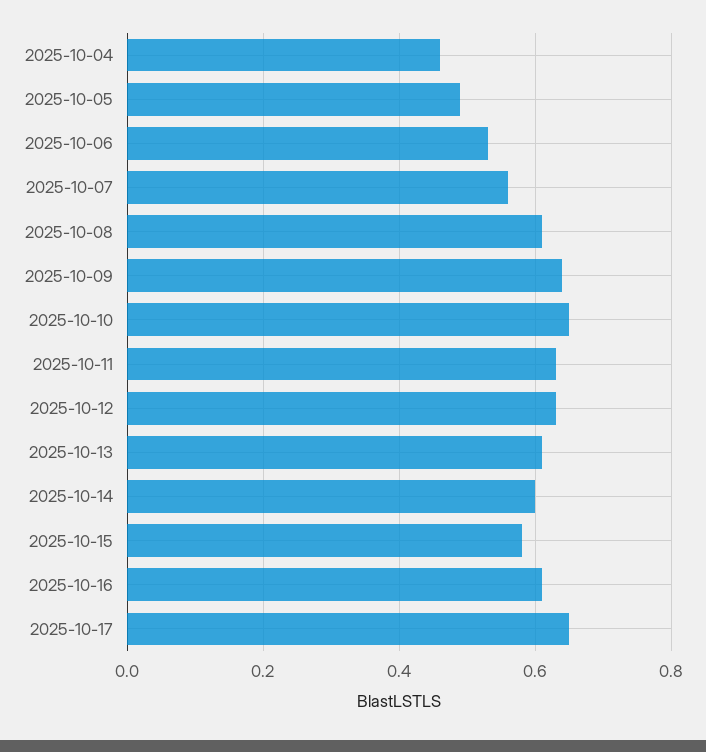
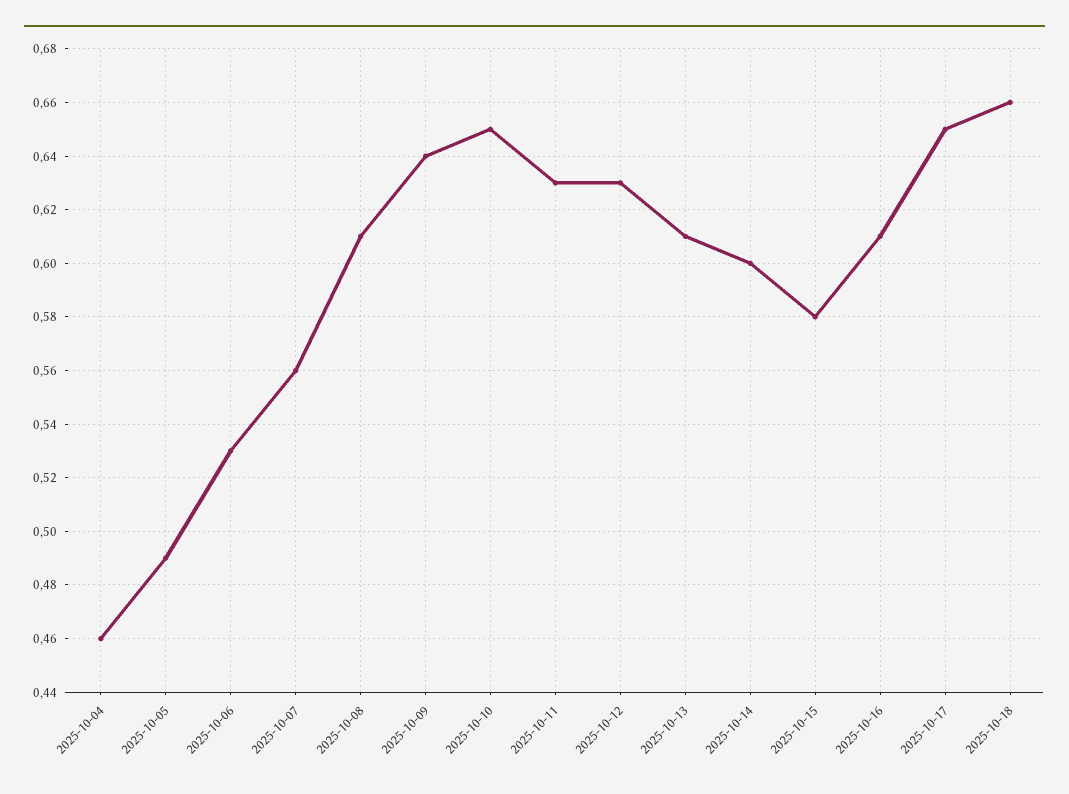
2025-10-18: none -> 0.66

